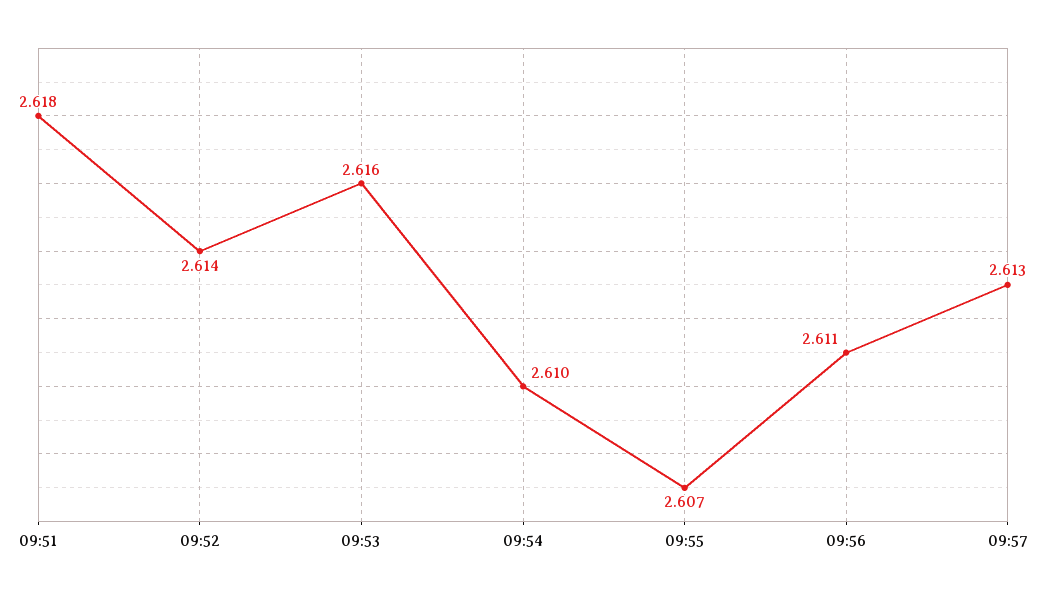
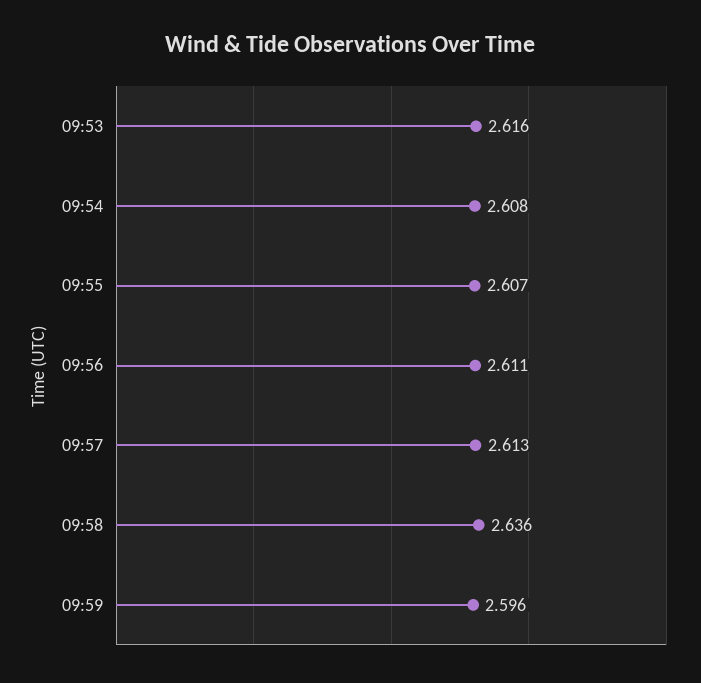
09:51: 2.618 -> none
09:52: 2.614 -> none
09:54: 2.61 -> 2.608
09:58: none -> 2.636
09:59: none -> 2.596

